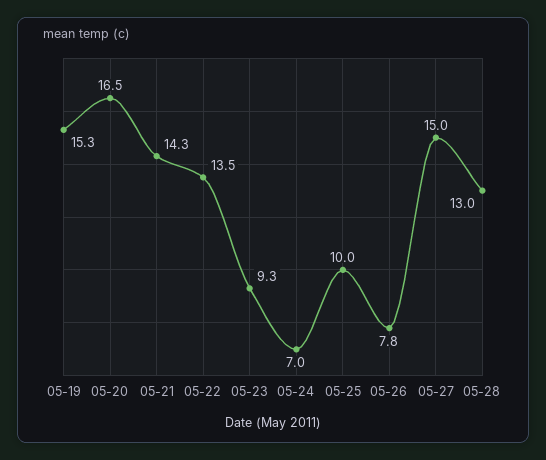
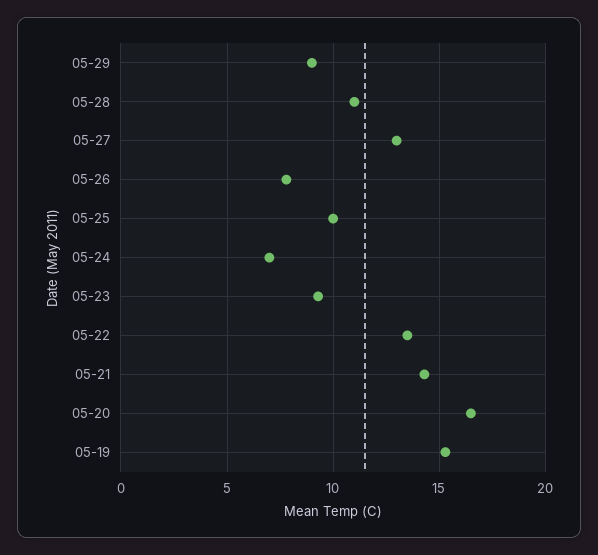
05-27: 15 -> 13
05-28: 13 -> 11
05-29: none -> 9

